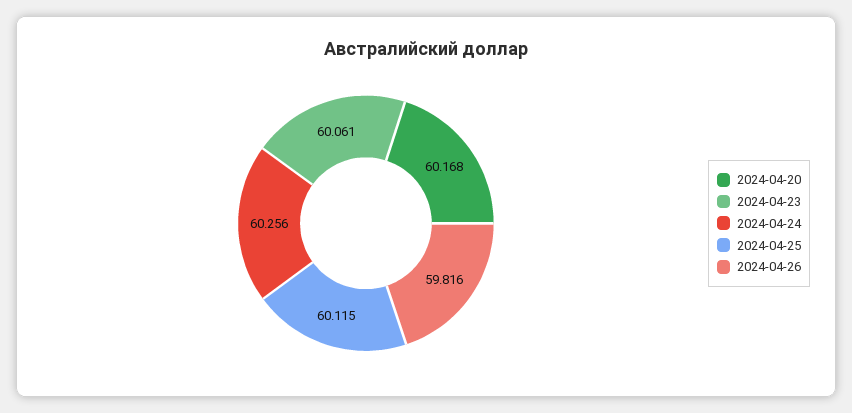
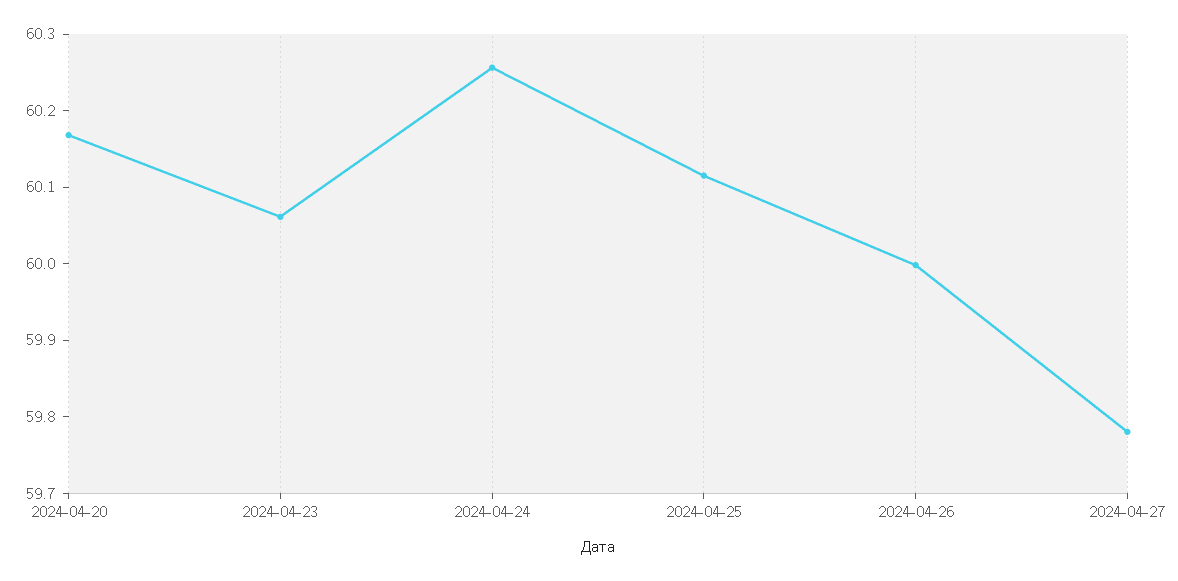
2024-04-26: 59.816 -> 60
2024-04-27: none -> 59.78

